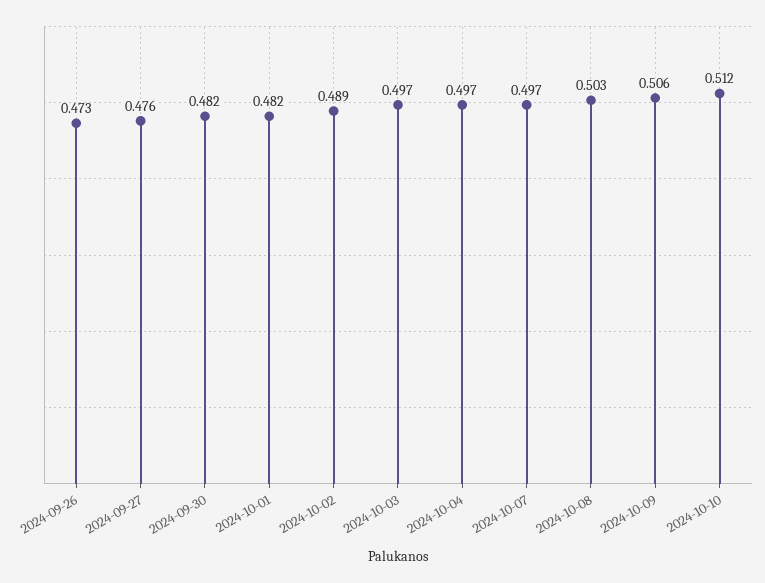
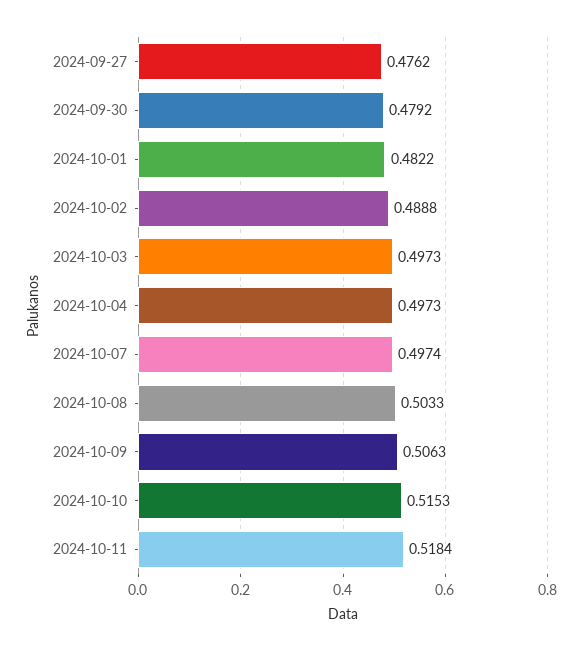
2024-09-26: 0.473 -> none
2024-09-30: 0.482 -> 0.4792
2024-10-10: 0.512 -> 0.5153
2024-10-11: none -> 0.5184

